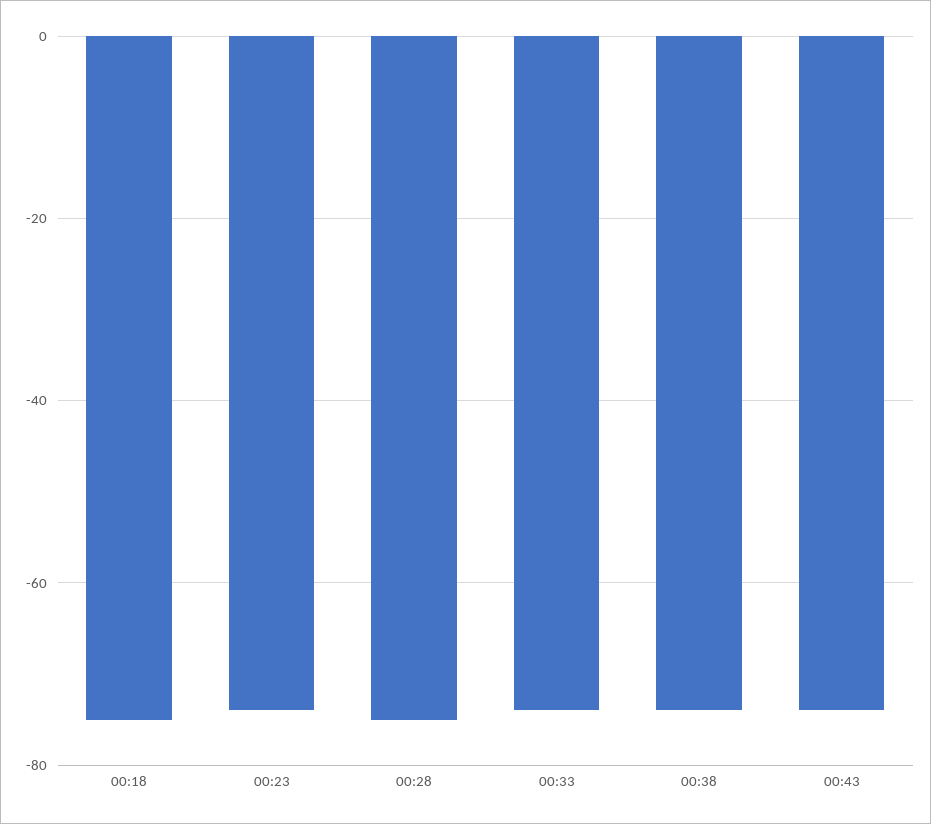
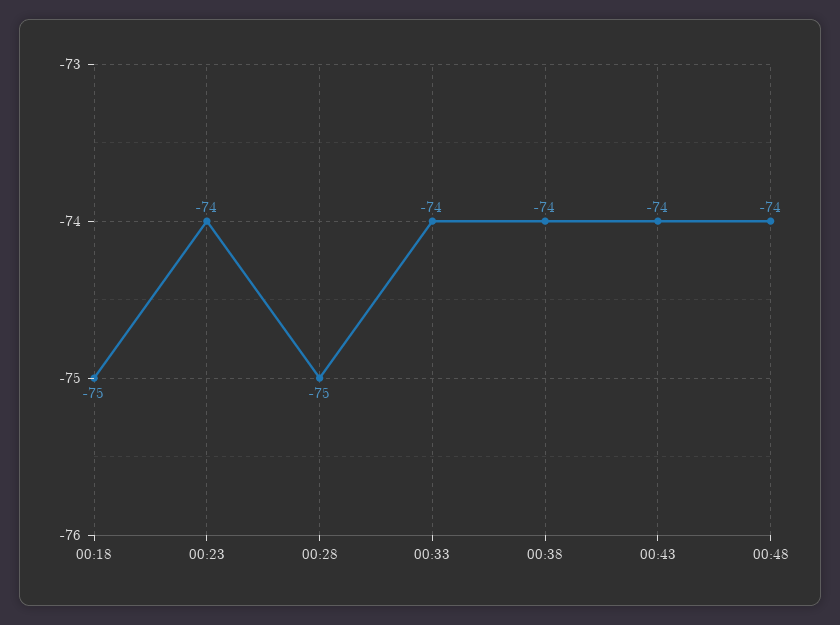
00:48: none -> -74

